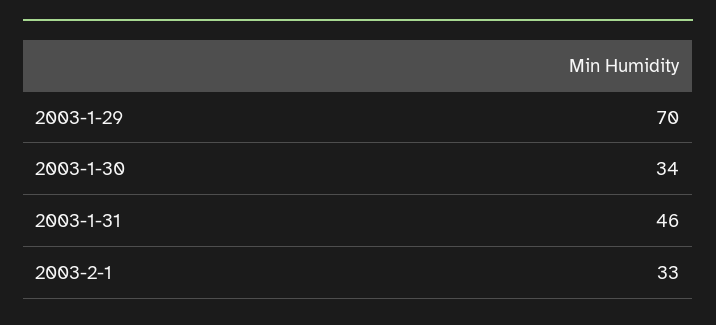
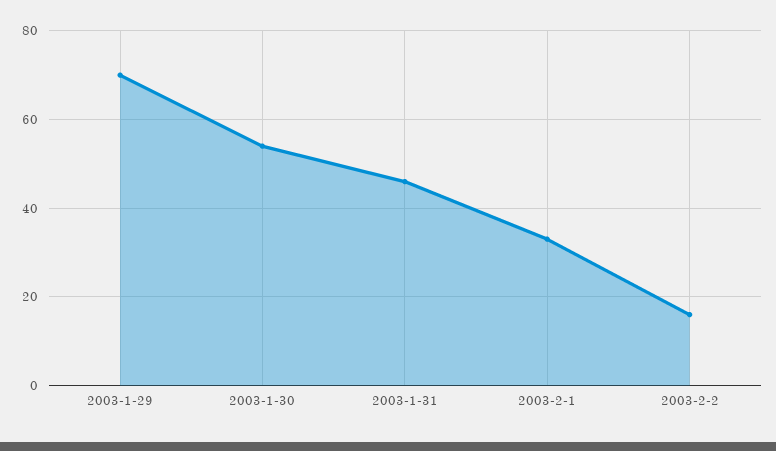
2003-1-30: 34 -> 55
2003-2-2: none -> 15

